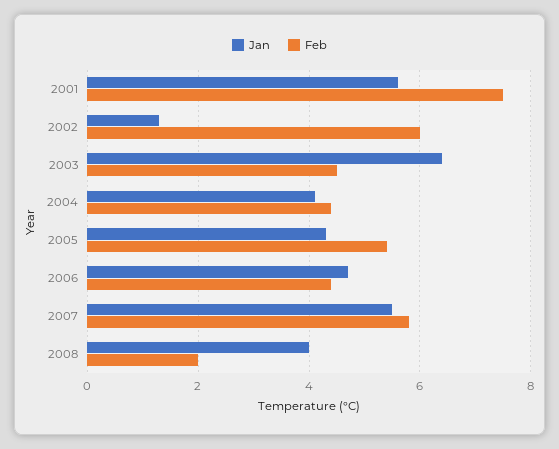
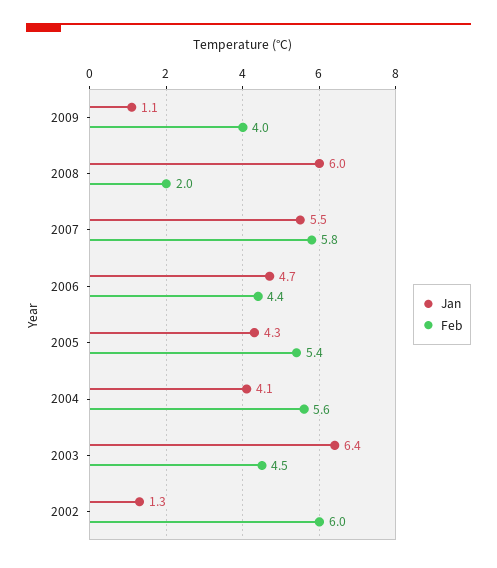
Jan, 2001: 5.5 -> none
Feb, 2001: 7.5 -> none
Feb, 2004: 4.5 -> 5.6
Jan, 2008: 4 -> 6
Jan, 2009: none -> 1.1
Feb, 2009: none -> 4

